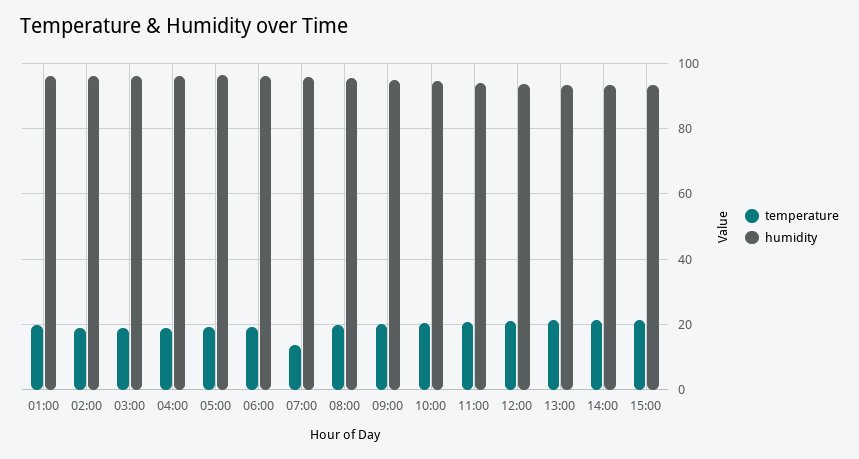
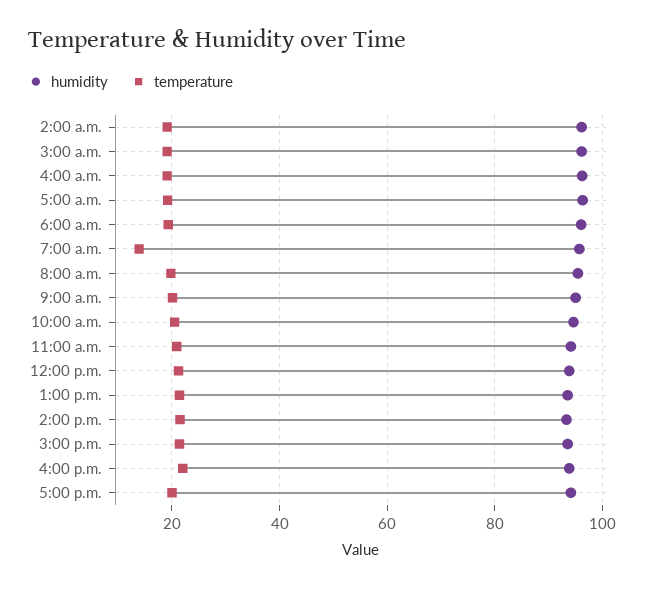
temperature, 01:00: 20 -> none
humidity, 01:00: 96 -> none
humidity, 4:00 p.m.: none -> 94
temperature, 4:00 p.m.: none -> 22
humidity, 5:00 p.m.: none -> 94
temperature, 5:00 p.m.: none -> 20

